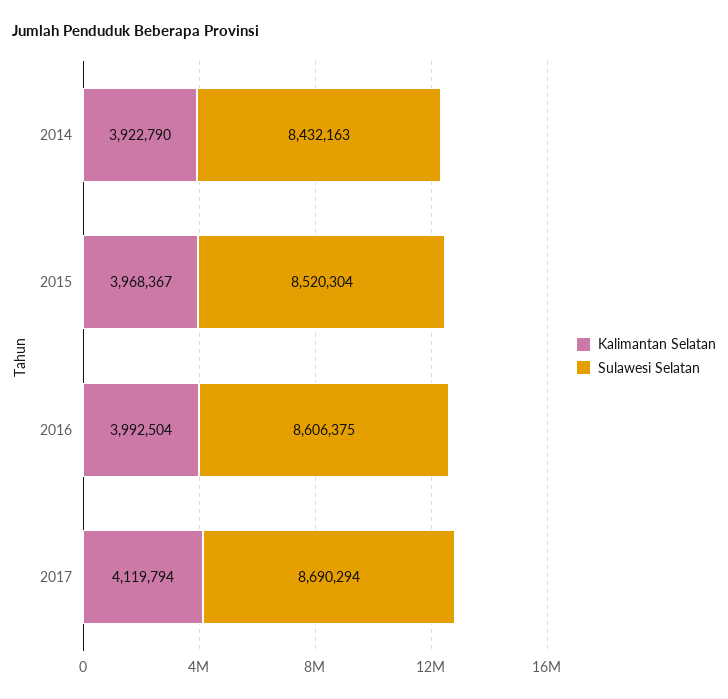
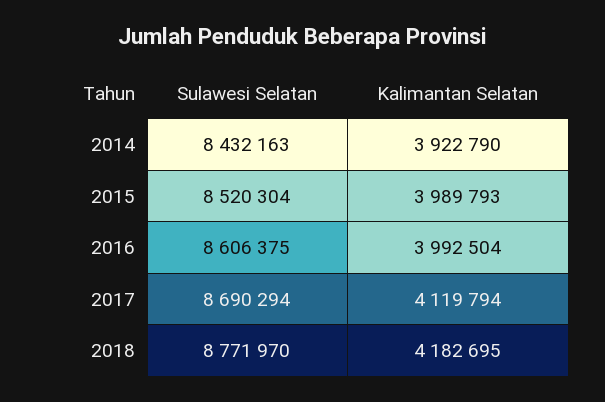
Kalimantan Selatan, 2015: 3968367 -> 3989793
Sulawesi Selatan, 2018: none -> 8771970
Kalimantan Selatan, 2018: none -> 4182695

